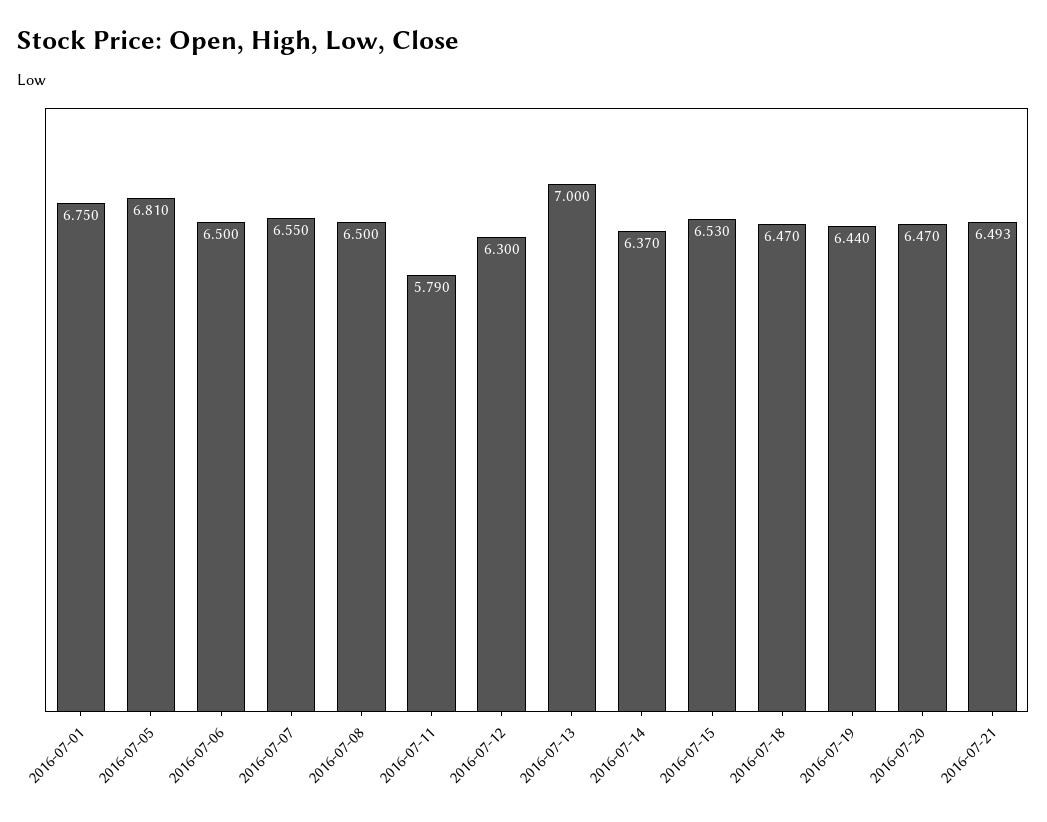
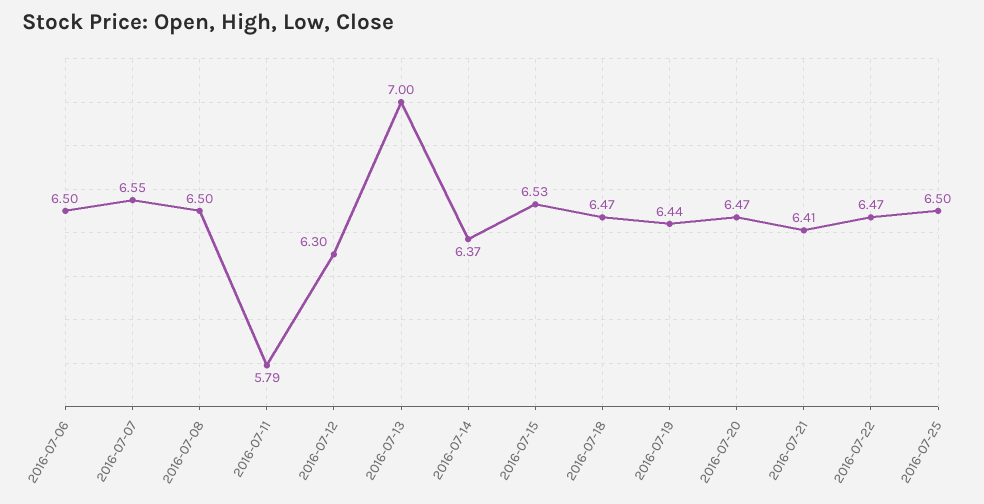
2016-07-01: 6.75 -> none
2016-07-05: 6.81 -> none
2016-07-21: 6.493 -> 6.41
2016-07-22: none -> 6.47
2016-07-25: none -> 6.5

